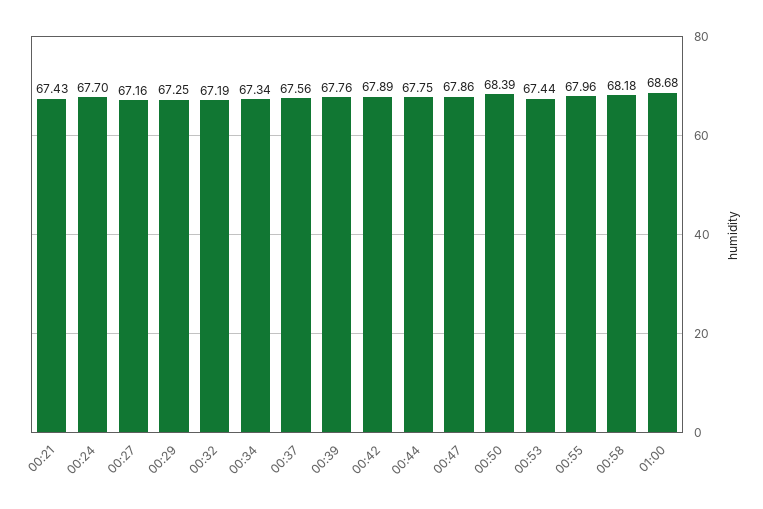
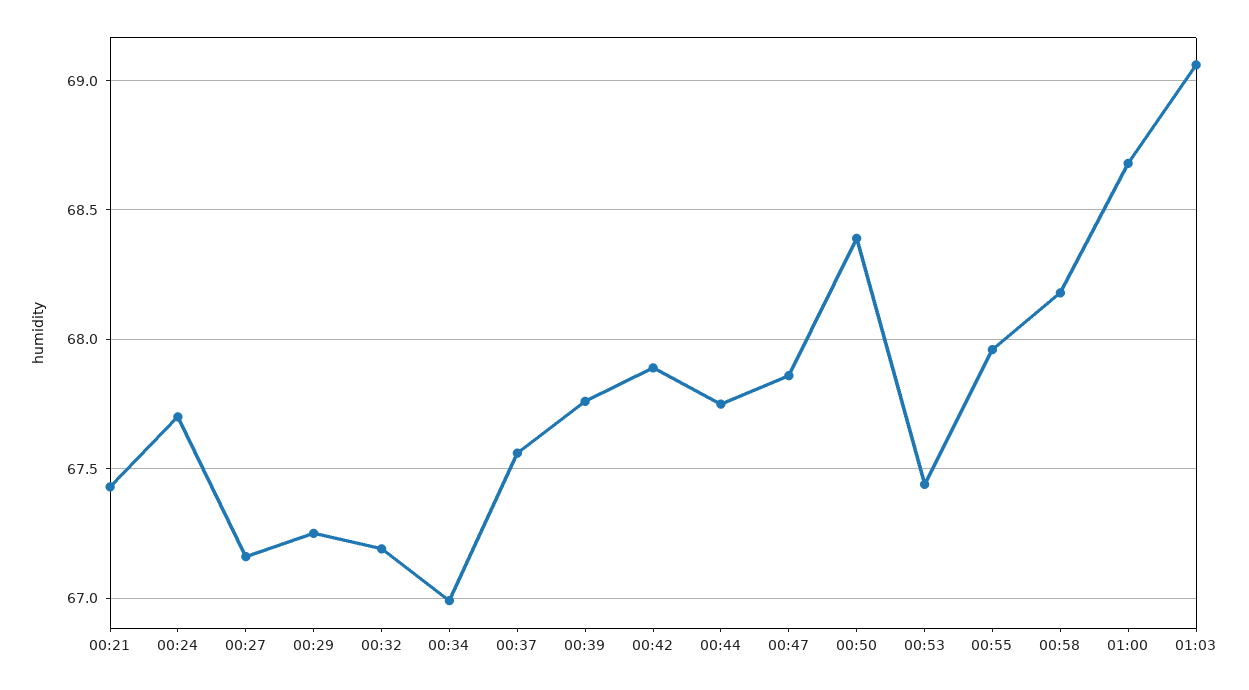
00:34: 67.34 -> 67
01:03: none -> 69.05

